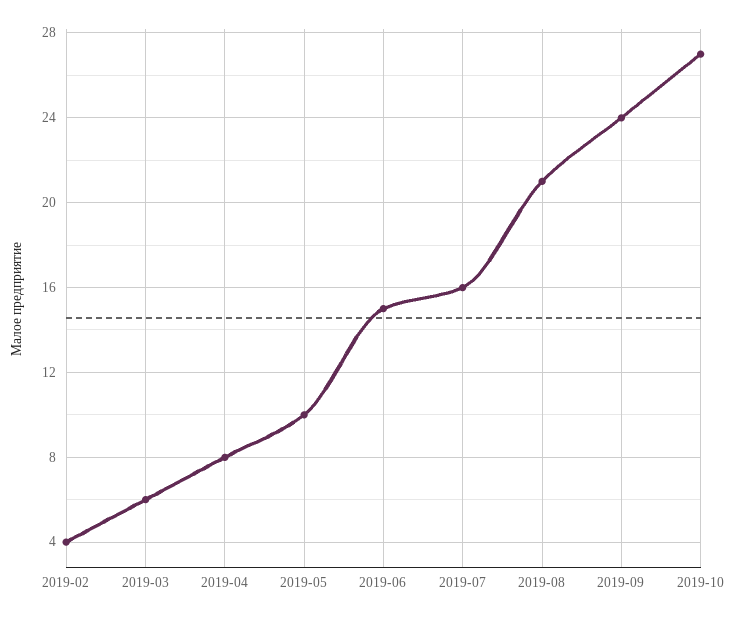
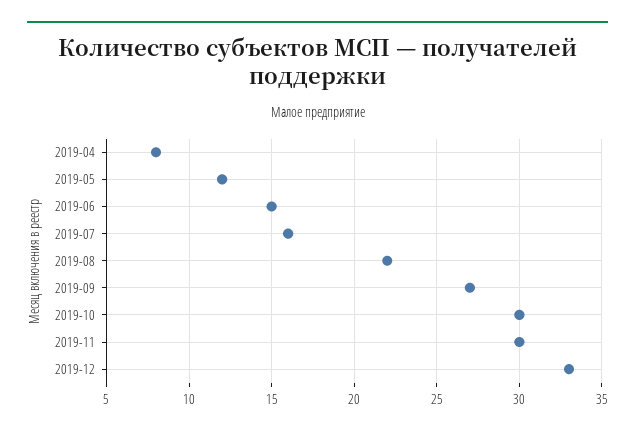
2019-02: 4 -> none
2019-03: 6 -> none
2019-05: 10 -> 12
2019-08: 21 -> 22
2019-09: 24 -> 27
2019-10: 27 -> 30
2019-11: none -> 30
2019-12: none -> 33

